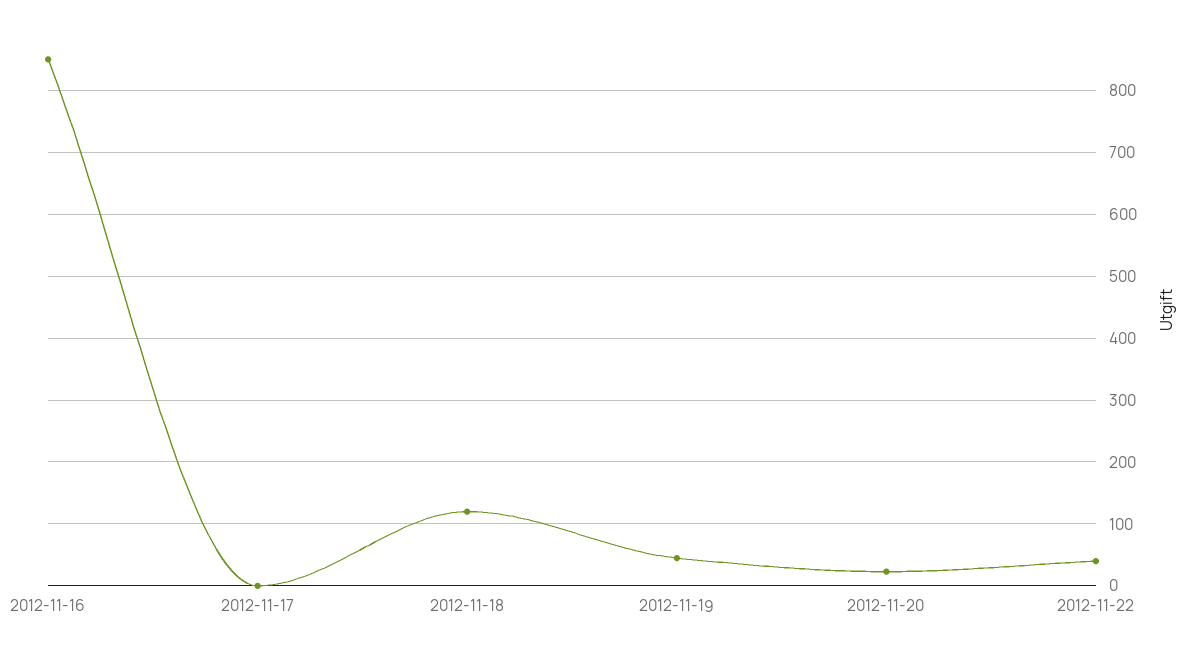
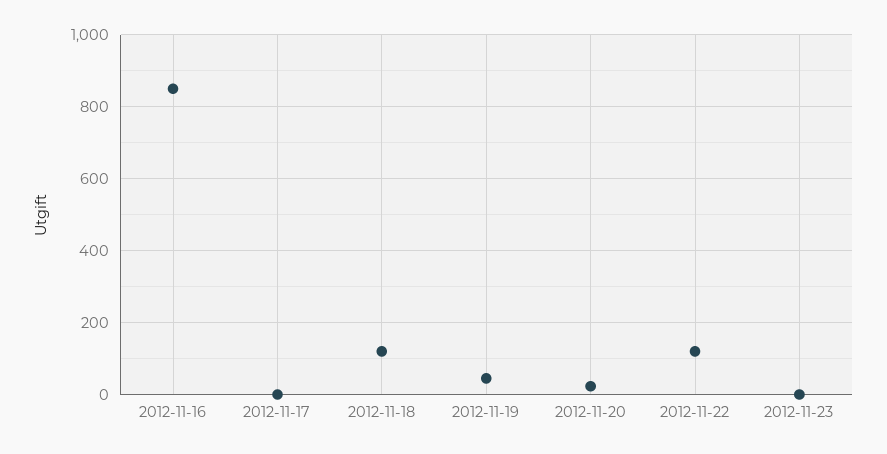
2012-11-22: 40 -> 120
2012-11-23: none -> 0

